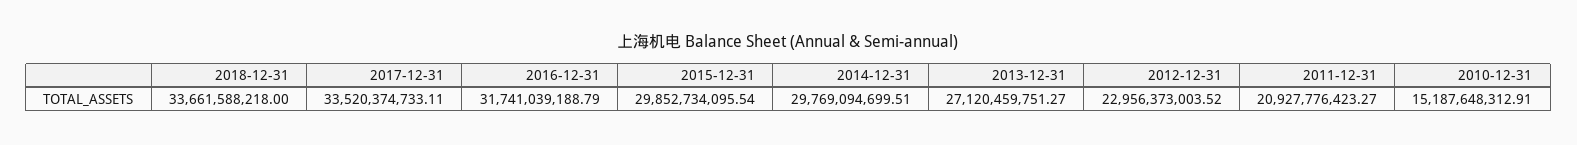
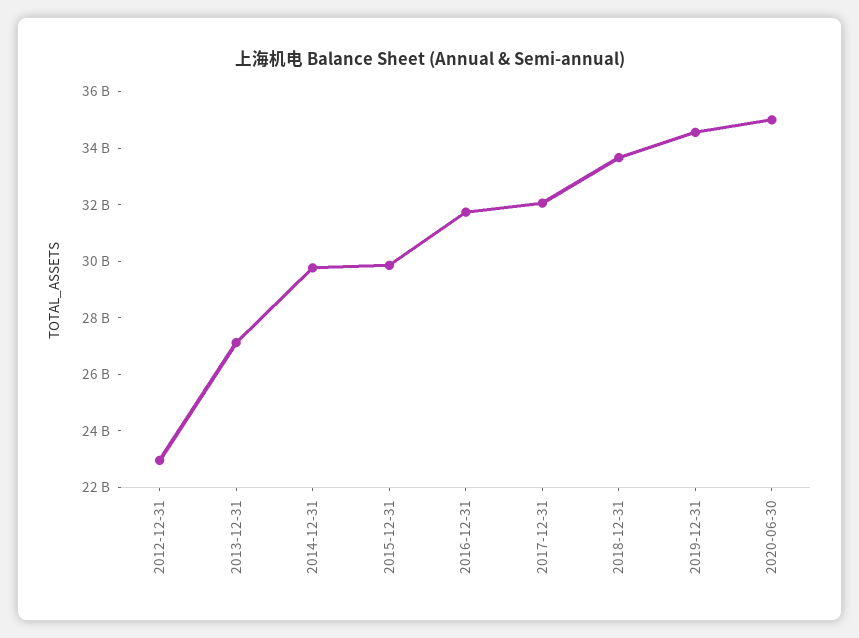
2017-12-31: 33520374733.11 -> 32000000000
2011-12-31: 20927776423.27 -> none
2010-12-31: 15187648312.91 -> none
2019-12-31: none -> 34500000000
2020-06-30: none -> 35000000000

